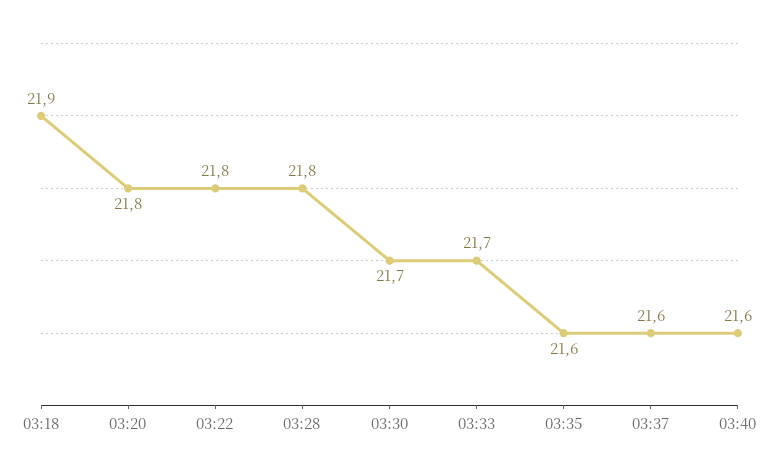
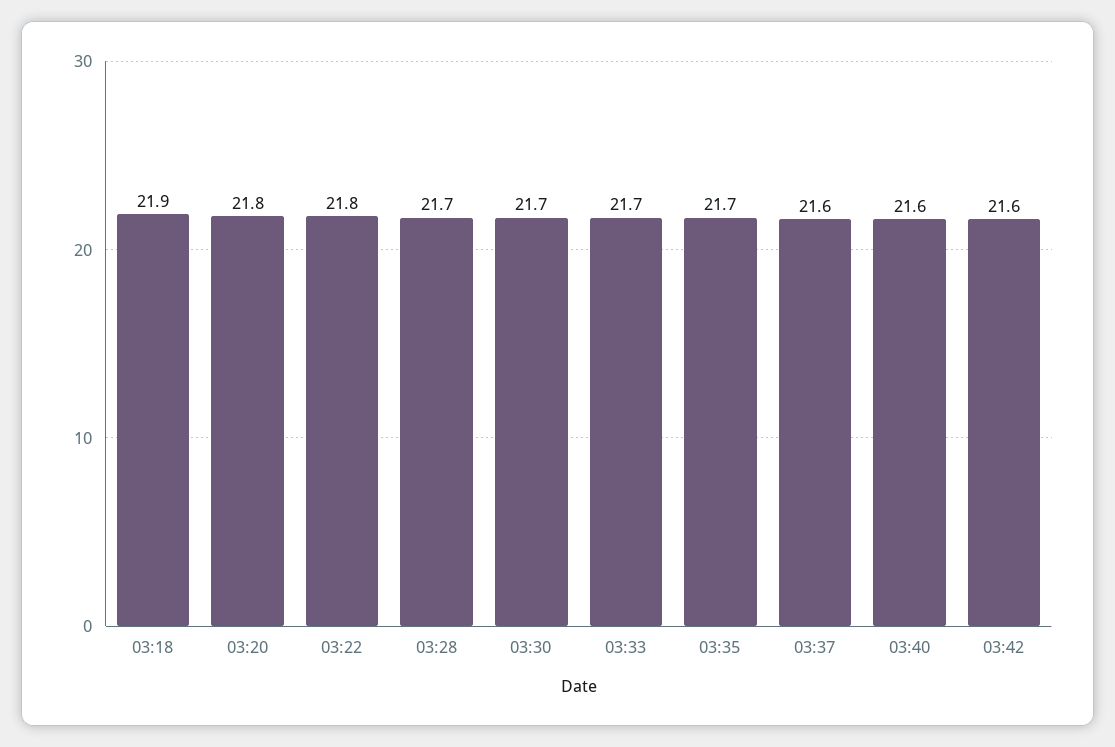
03:28: 21.8 -> 21.7
03:35: 21.6 -> 21.7
03:42: none -> 21.6

